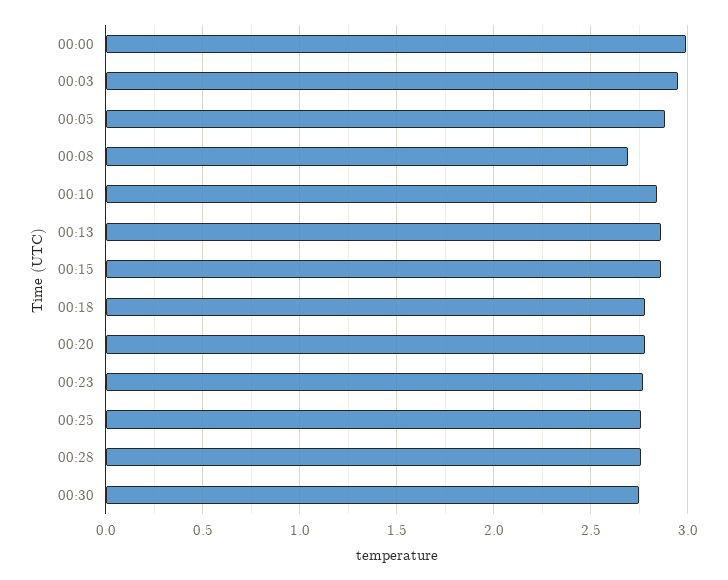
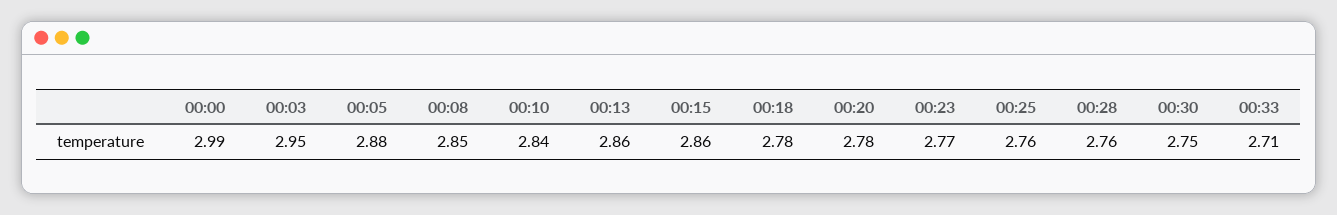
00:08: 2.7 -> 2.85
00:33: none -> 2.71

